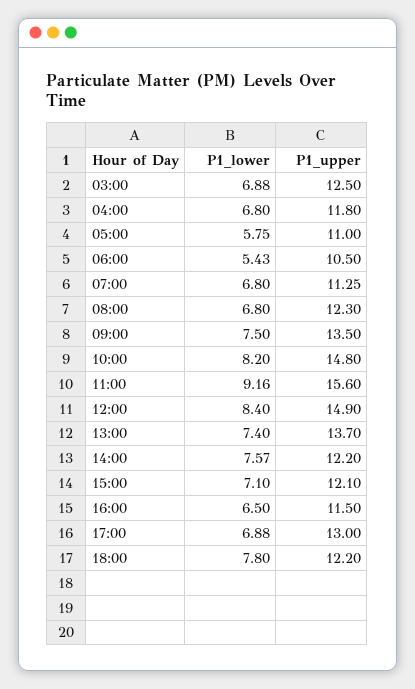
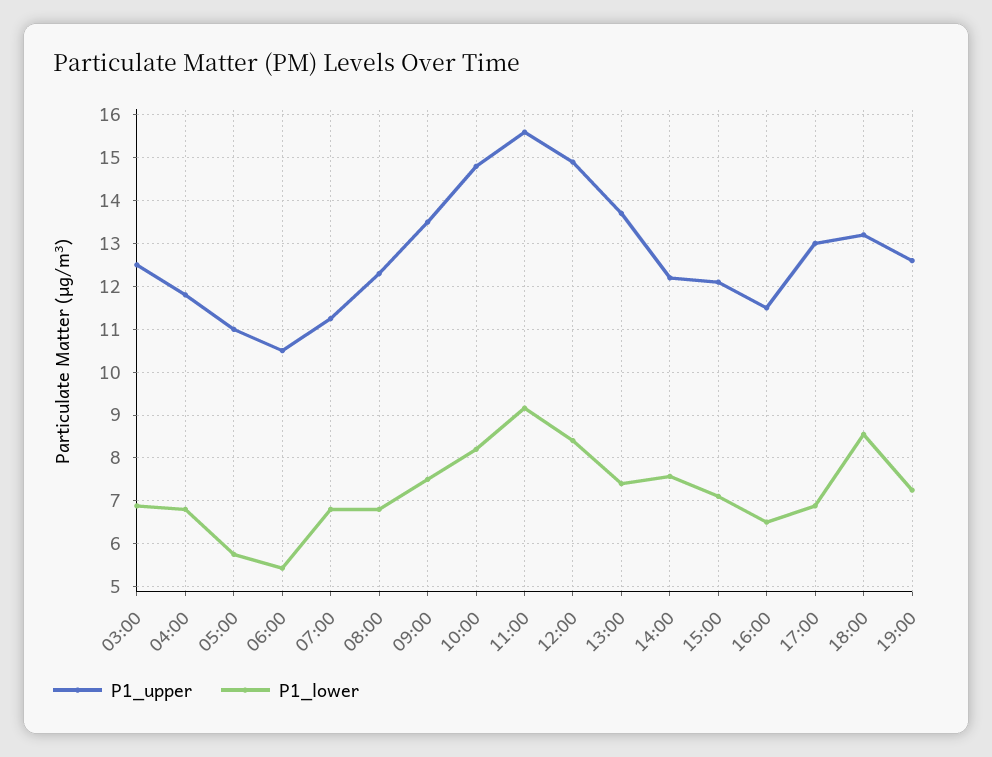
P1_lower, 18:00: 7.8 -> 8.6
P1_upper, 18:00: 12.2 -> 13.2
P1_upper, 19:00: none -> 12.6
P1_lower, 19:00: none -> 7.2

